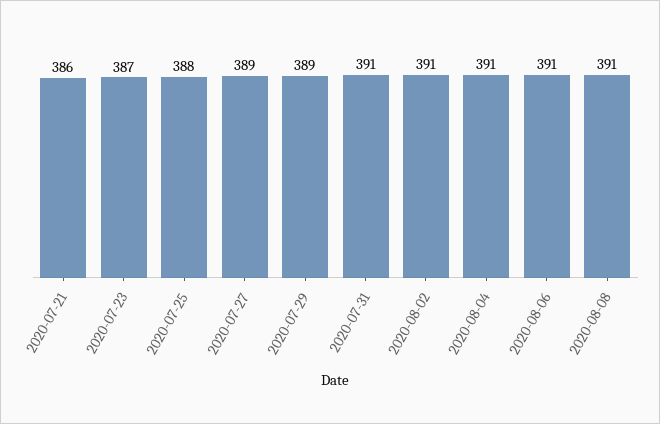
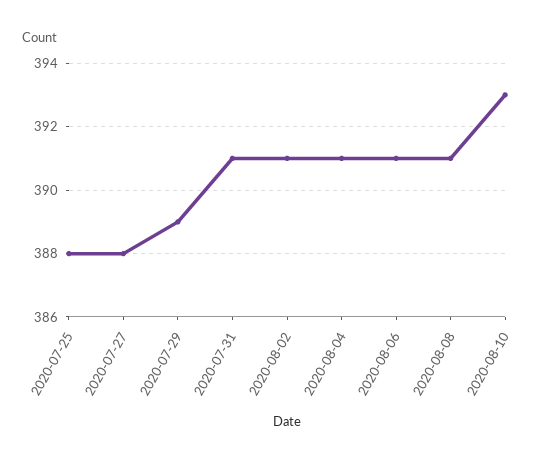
2020-07-21: 386 -> none
2020-07-23: 387 -> none
2020-07-27: 389 -> 388
2020-08-10: none -> 393

